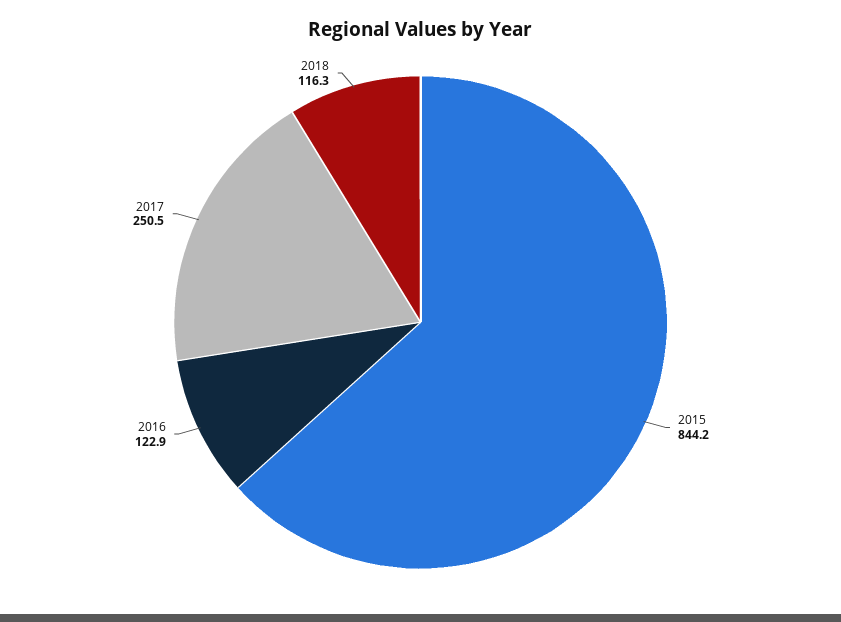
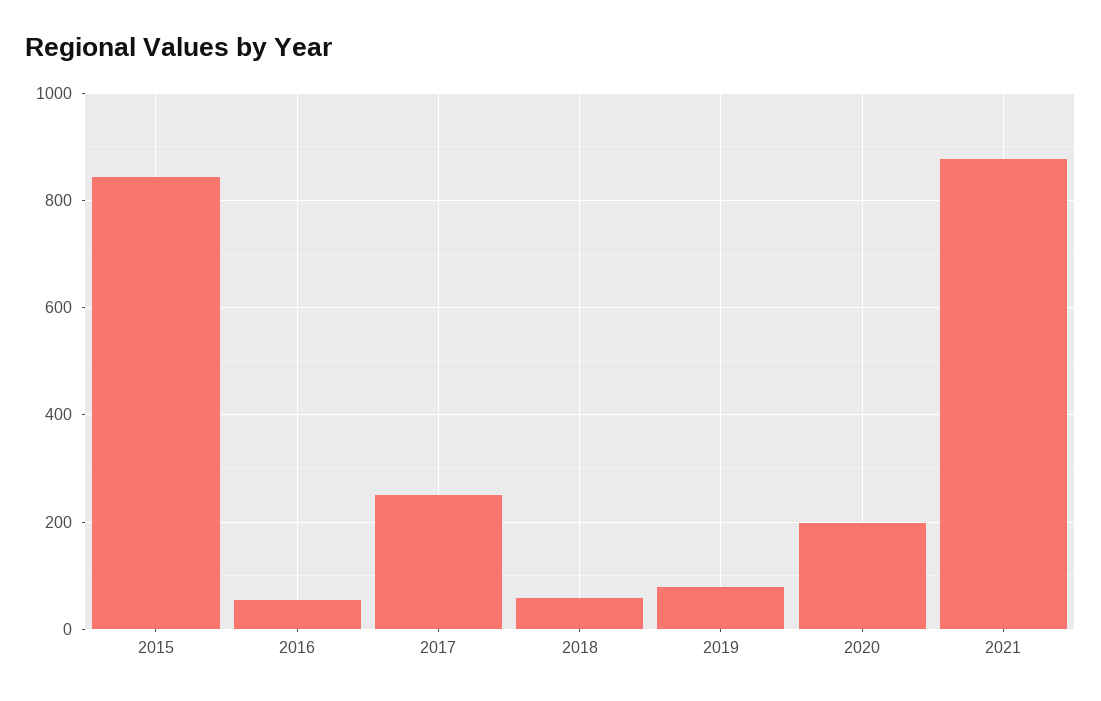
2016: 122.9 -> 60
2018: 116.3 -> 60
2019: none -> 80
2020: none -> 200
2021: none -> 880

